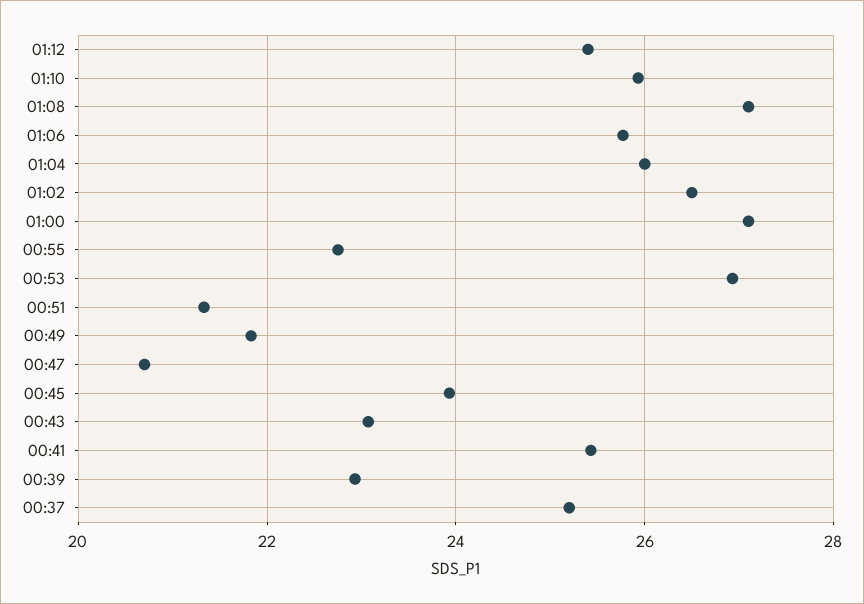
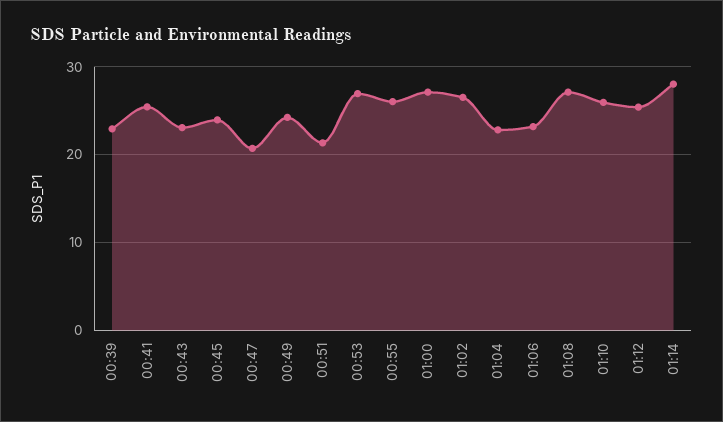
01:06: 25.8 -> 23
01:04: 26 -> 23
00:55: 22.8 -> 26
00:49: 21.8 -> 24
00:37: 25.2 -> none
01:14: none -> 28

